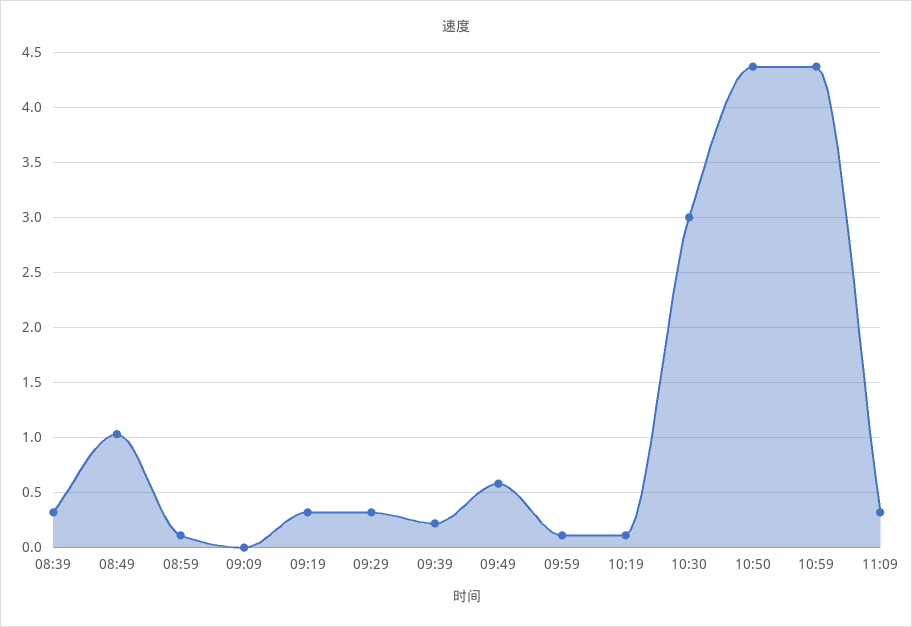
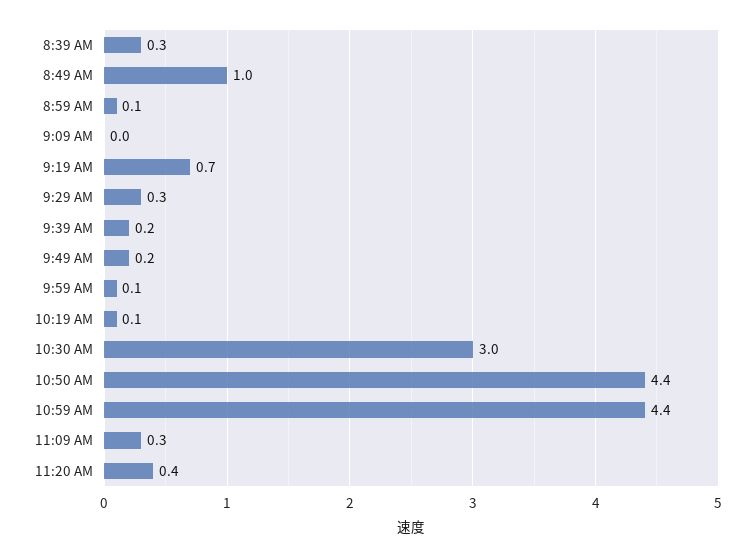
09:19: 0.3 -> 0.7
09:49: 0.6 -> 0.2
11:20 AM: none -> 0.4

